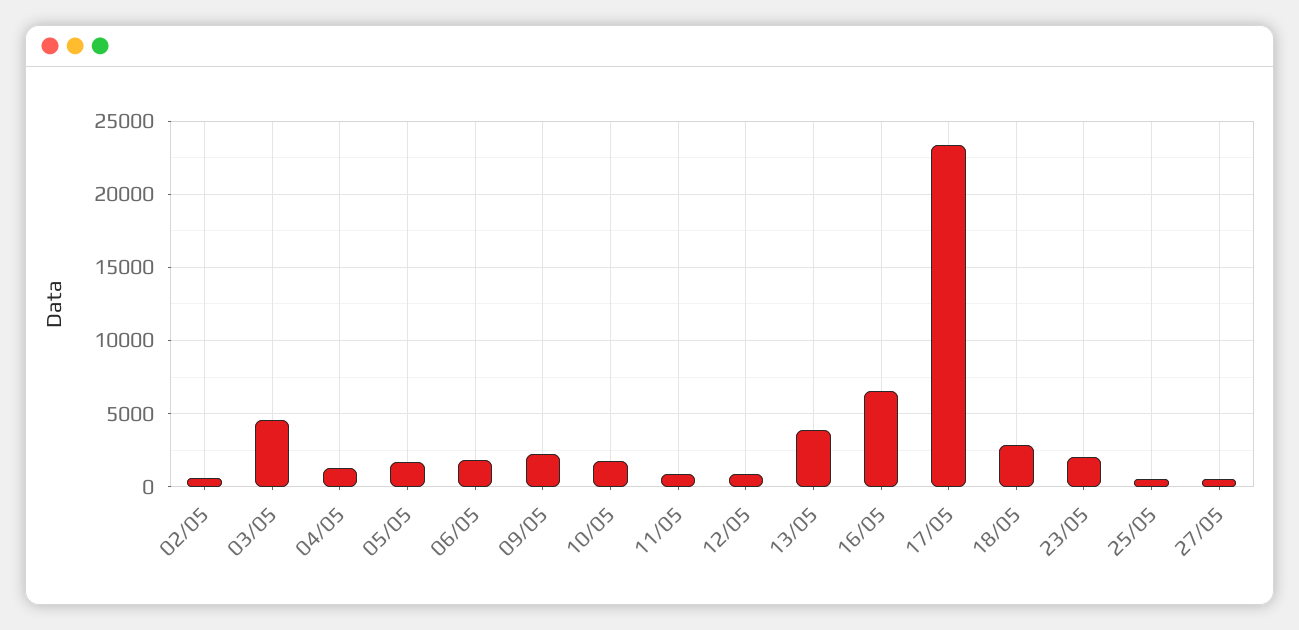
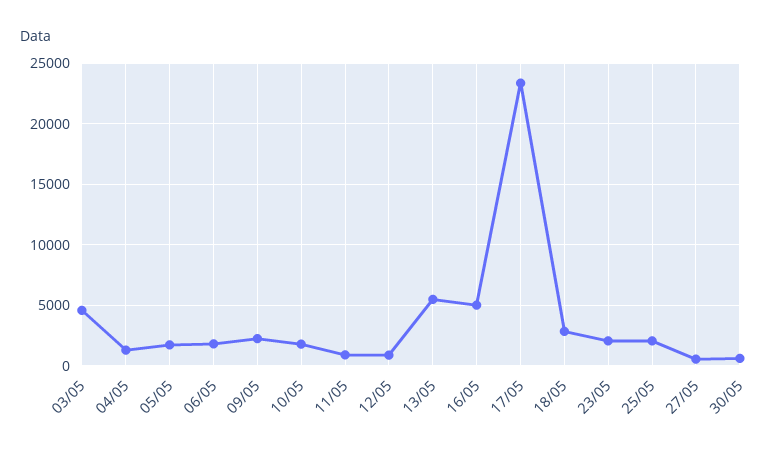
02/05: 500 -> none
13/05: 4000 -> 5500
16/05: 6500 -> 5000
25/05: 500 -> 2000
30/05: none -> 500

